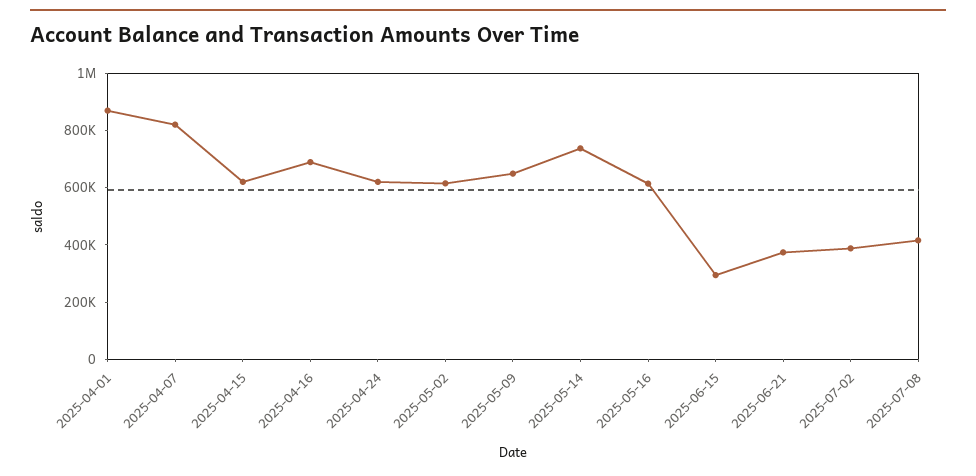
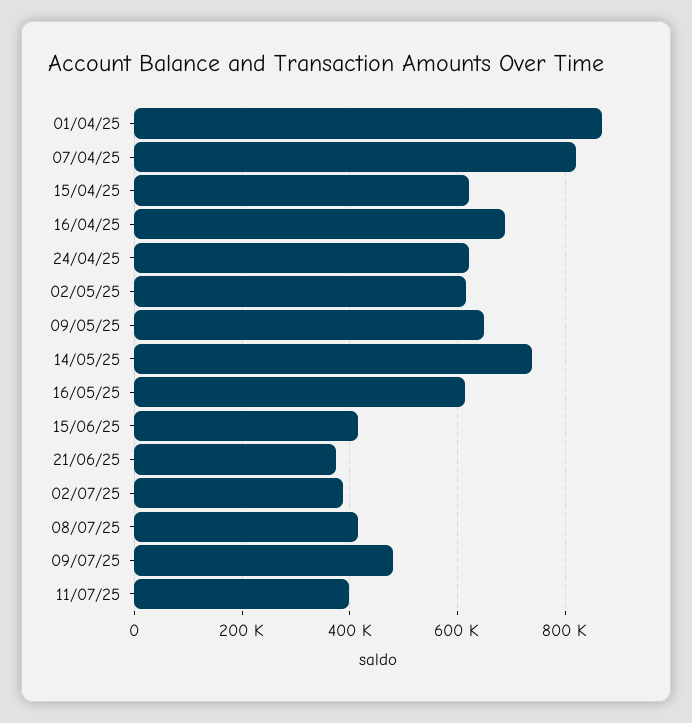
2025-06-15: 300000 -> 420000
09/07/25: none -> 480000
11/07/25: none -> 400000

